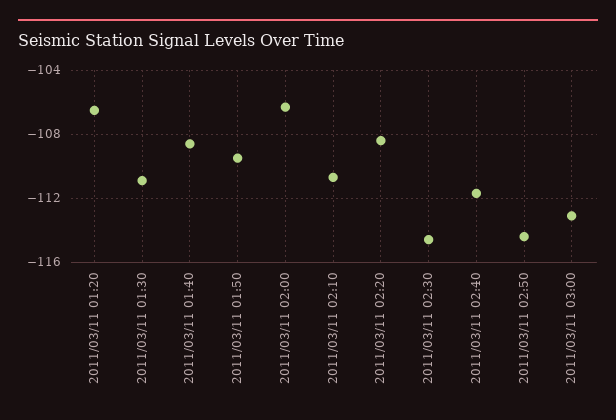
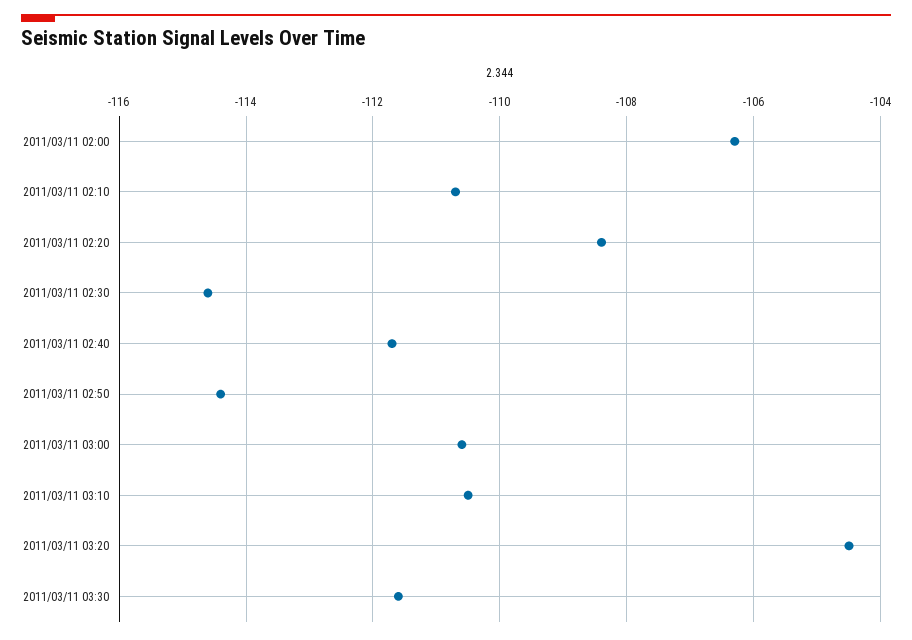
2011/03/11 01:20: -106.5 -> none
2011/03/11 01:30: -111 -> none
2011/03/11 01:40: -108.5 -> none
2011/03/11 01:50: -109.5 -> none
2011/03/11 03:00: -113 -> -110.5
2011/03/11 03:10: none -> -110.5
2011/03/11 03:20: none -> -104.5
2011/03/11 03:30: none -> -111.5

